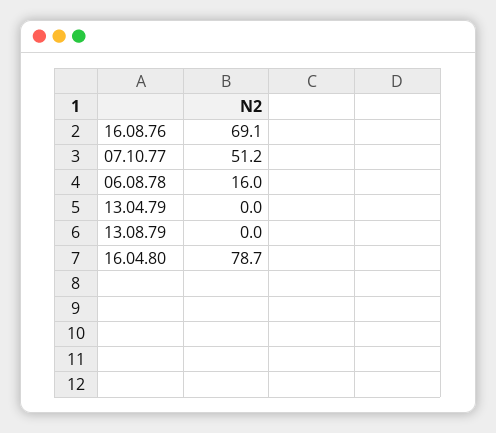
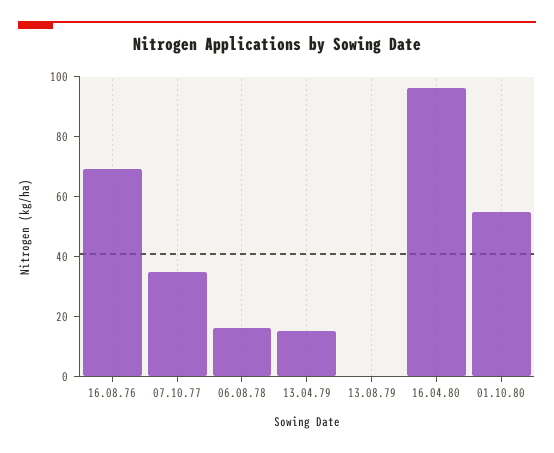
07.10.77: 51.2 -> 35
13.04.79: 0 -> 15
16.04.80: 78.7 -> 95
01.10.80: none -> 55

